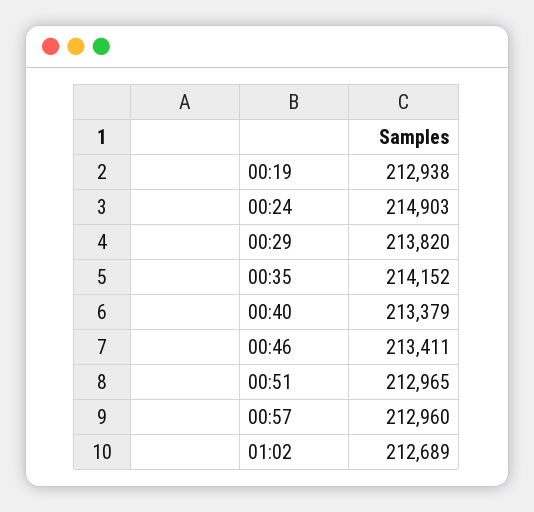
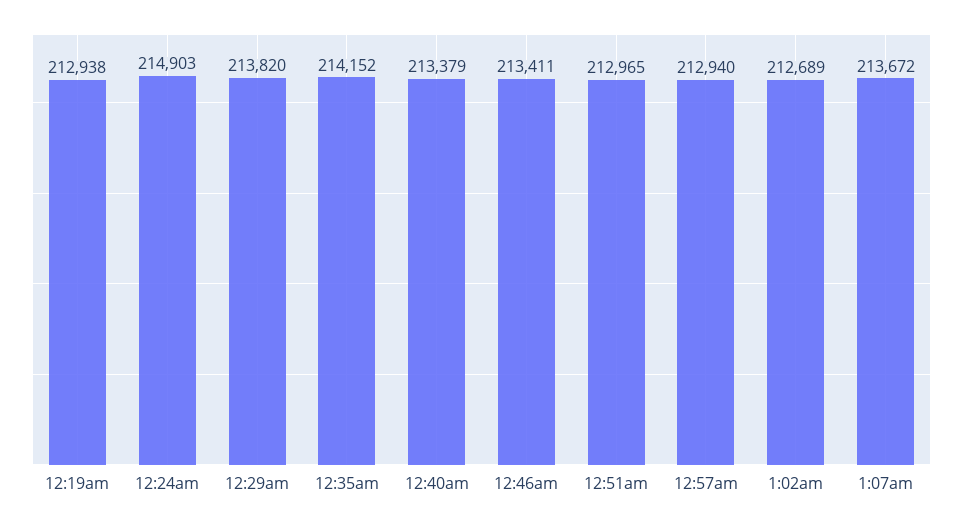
00:57: 212960 -> 212940
1:07am: none -> 213672

